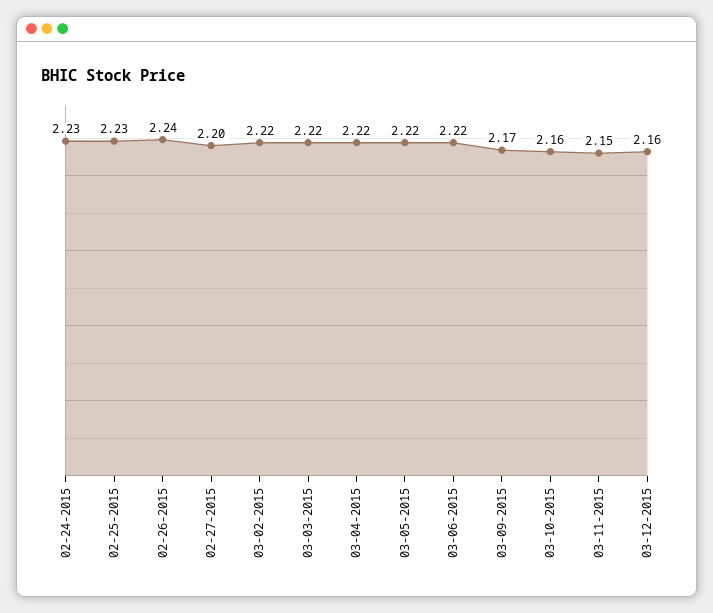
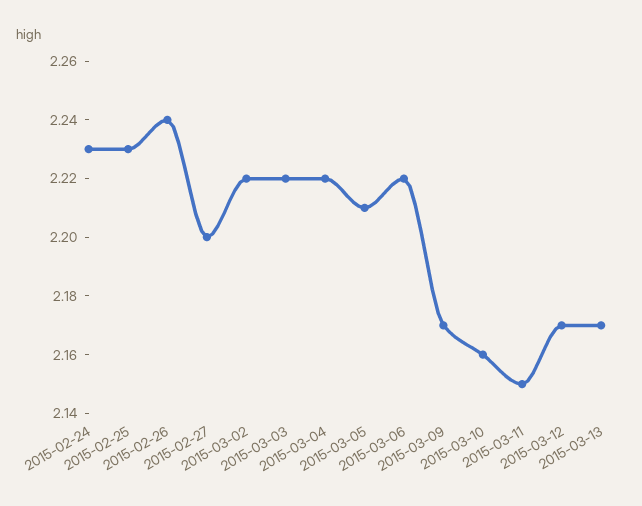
03-05-2015: 2.22 -> 2.21
03-12-2015: 2.16 -> 2.17
2015-03-13: none -> 2.17

